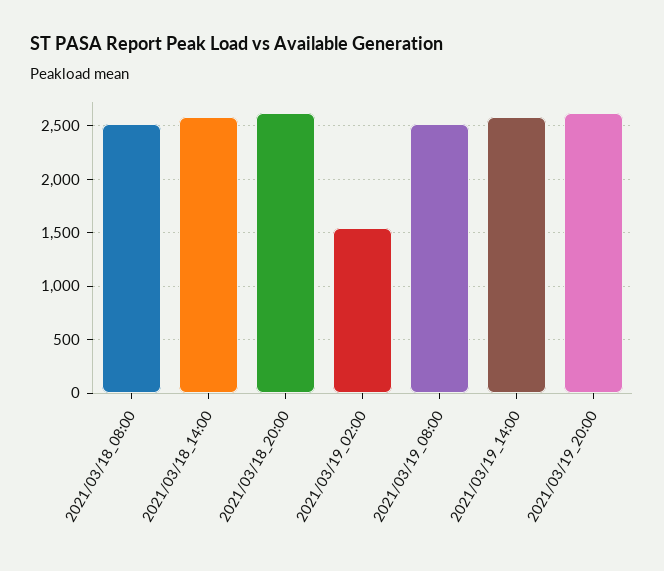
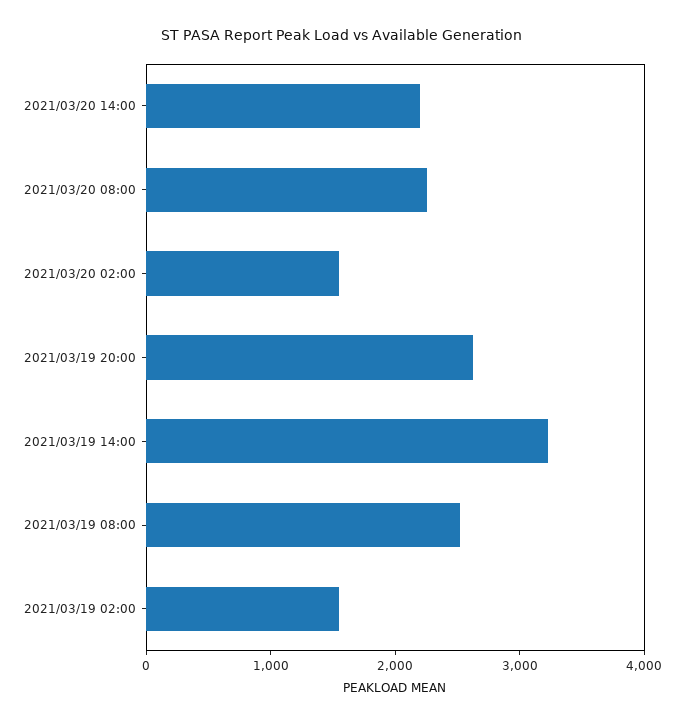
2021/03/18_08:00: 2500 -> none
2021/03/18_14:00: 2600 -> none
2021/03/18_20:00: 2600 -> none
2021/03/19_14:00: 2600 -> 3200
2021/03/20 14:00: none -> 2200
2021/03/20 08:00: none -> 2200
2021/03/20 02:00: none -> 1600

